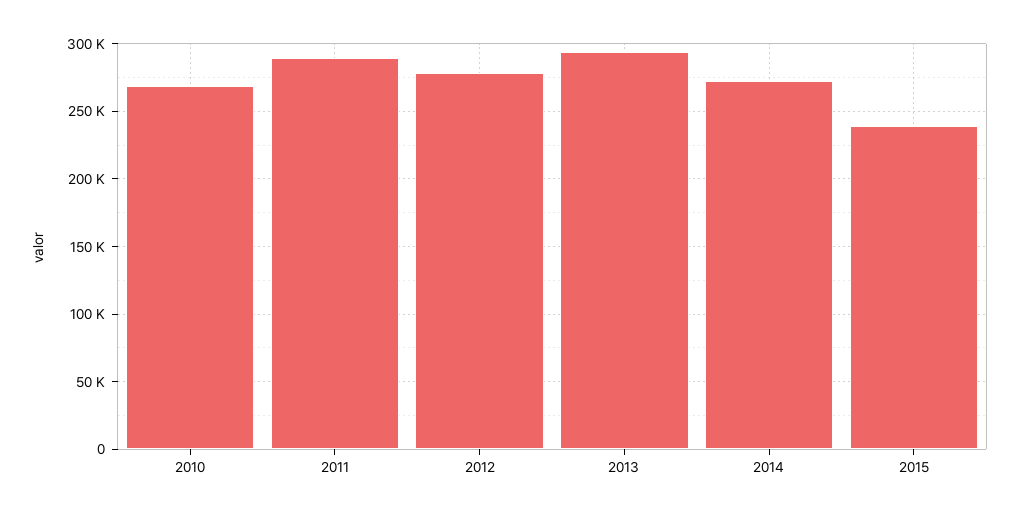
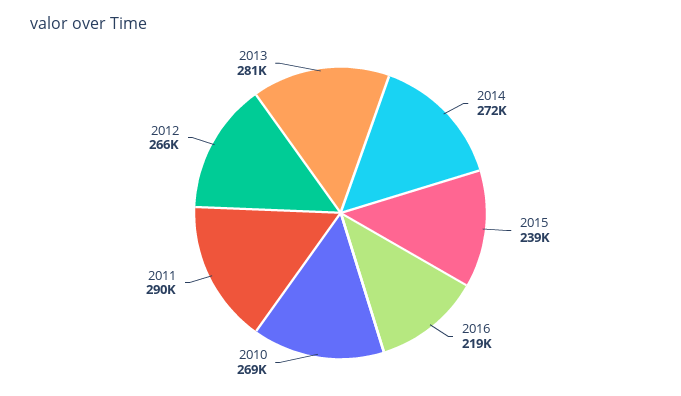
2012: 280000 -> 266000
2013: 295000 -> 281000
2016: none -> 219000

